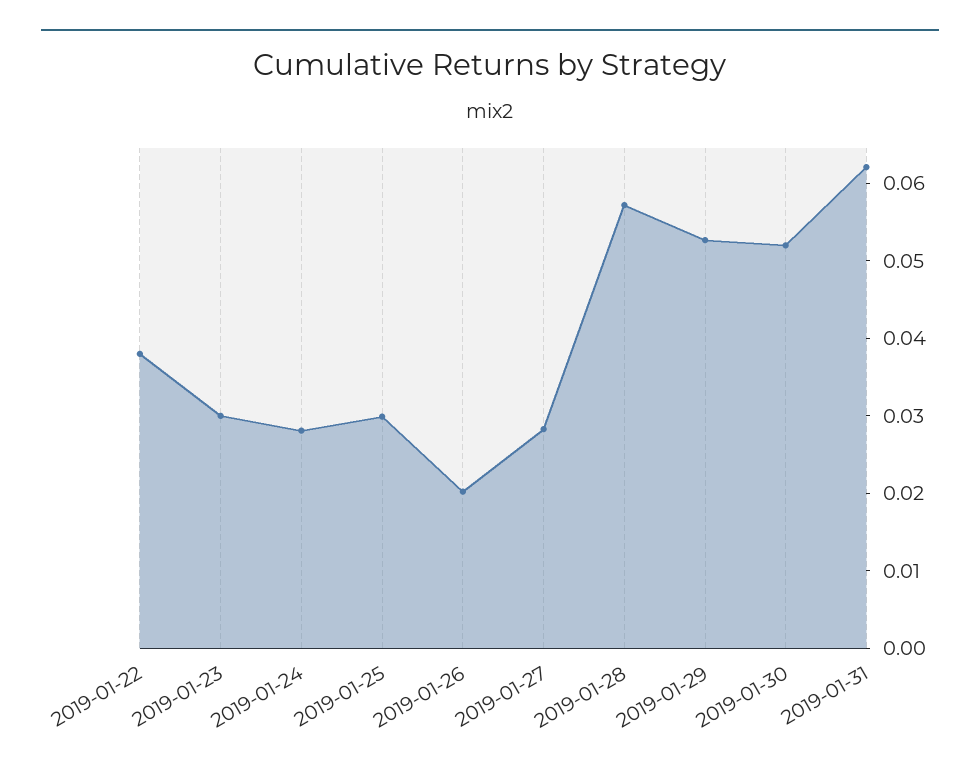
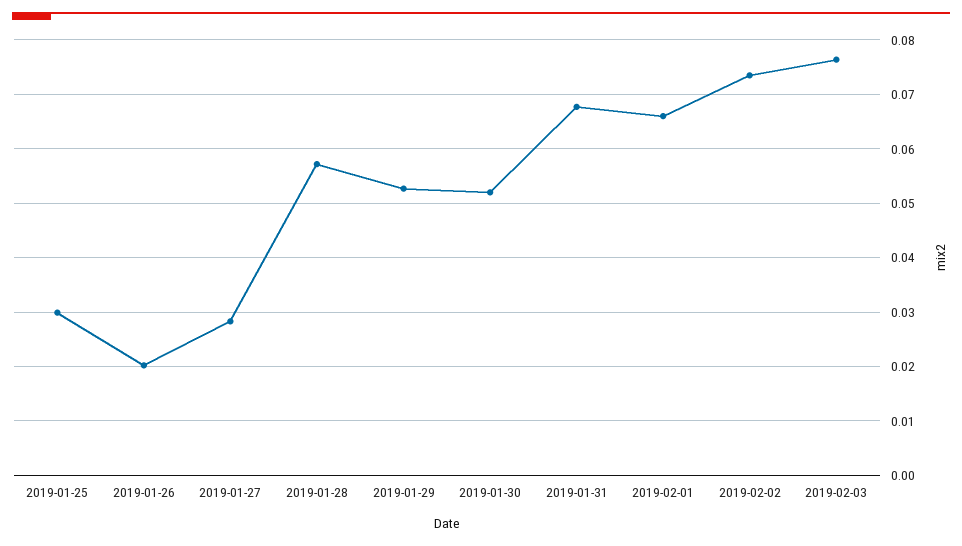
2019-01-22: 0.038 -> none
2019-01-23: 0.03 -> none
2019-01-24: 0.028 -> none
2019-01-31: 0.062 -> 0.068
2019-02-01: none -> 0.066
2019-02-02: none -> 0.074
2019-02-03: none -> 0.076

